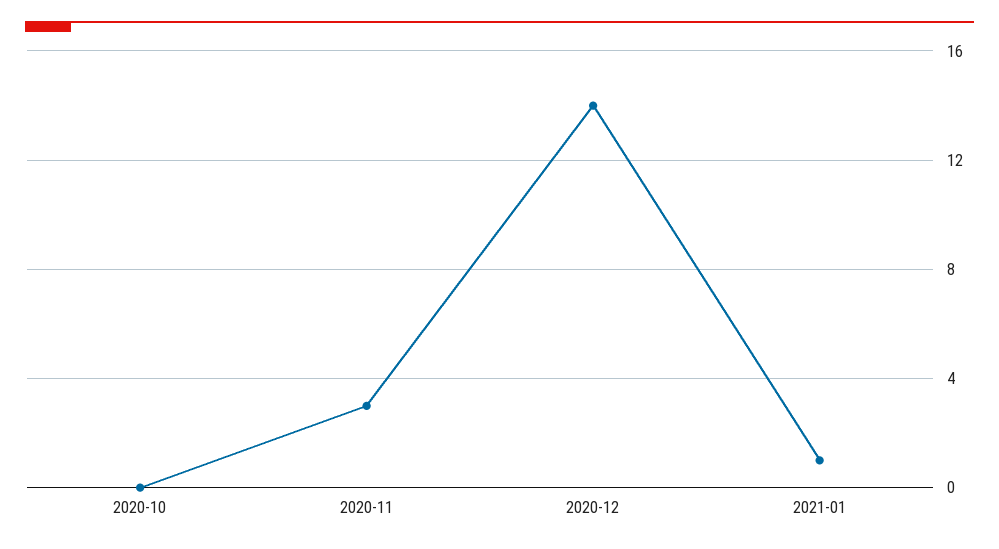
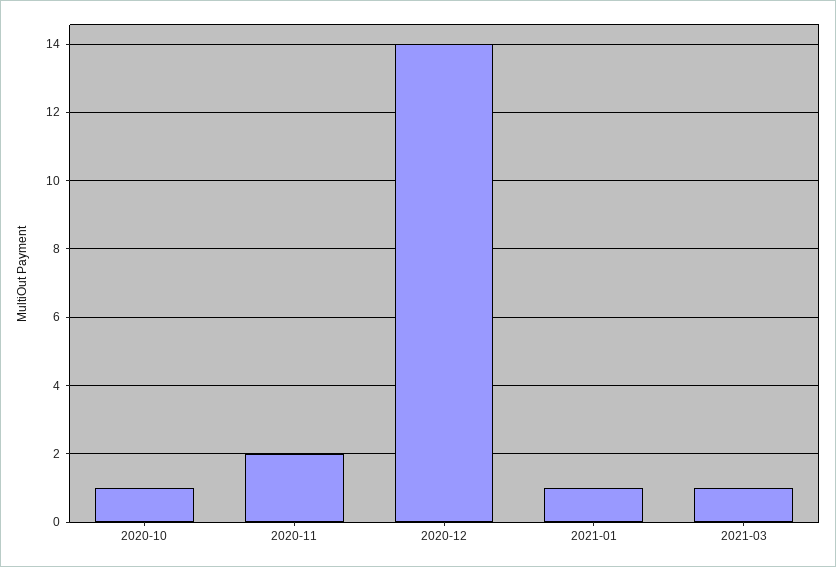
2020-10: 0 -> 1
2020-11: 3 -> 2
2021-03: none -> 1

